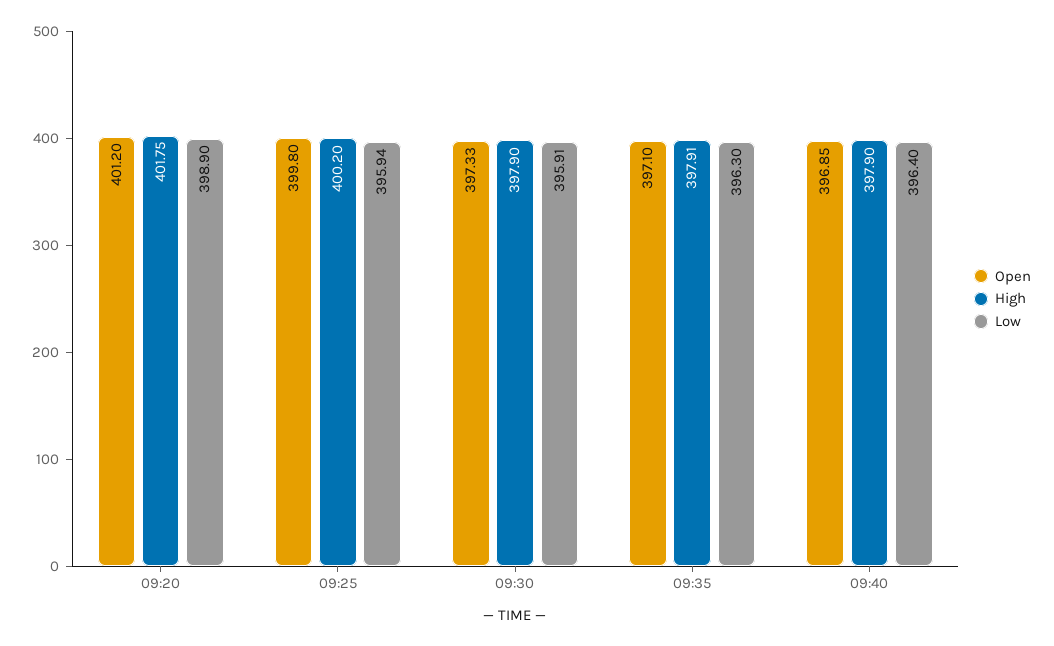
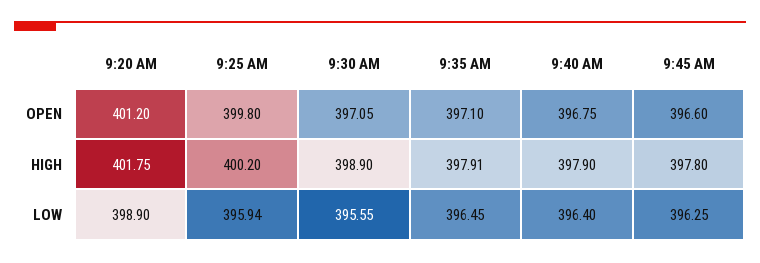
Open, 09:30: 397.33 -> 397.05
High, 09:30: 397.9 -> 398.9
Low, 09:30: 395.91 -> 395.55
Low, 09:35: 396.3 -> 396.45
Open, 09:40: 396.85 -> 396.75
Open, 9:45 AM: none -> 396.6
High, 9:45 AM: none -> 397.8
Low, 9:45 AM: none -> 396.25

